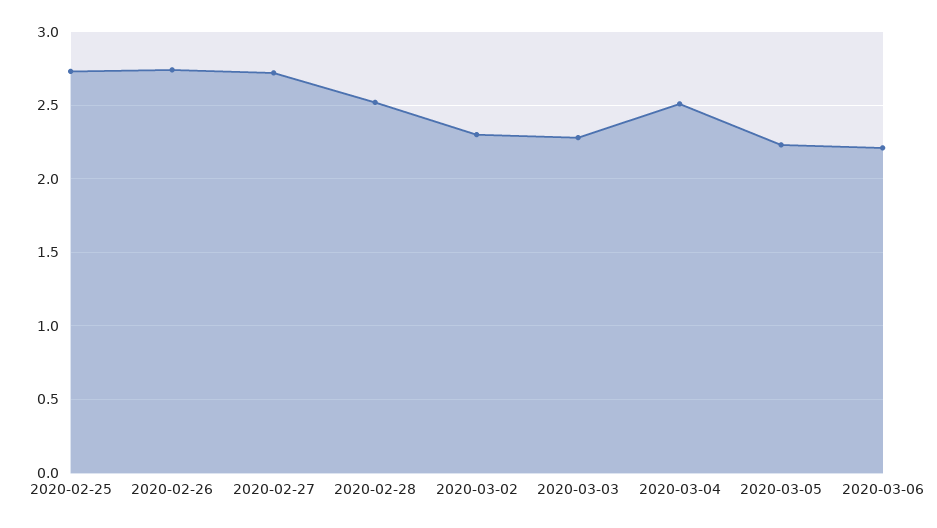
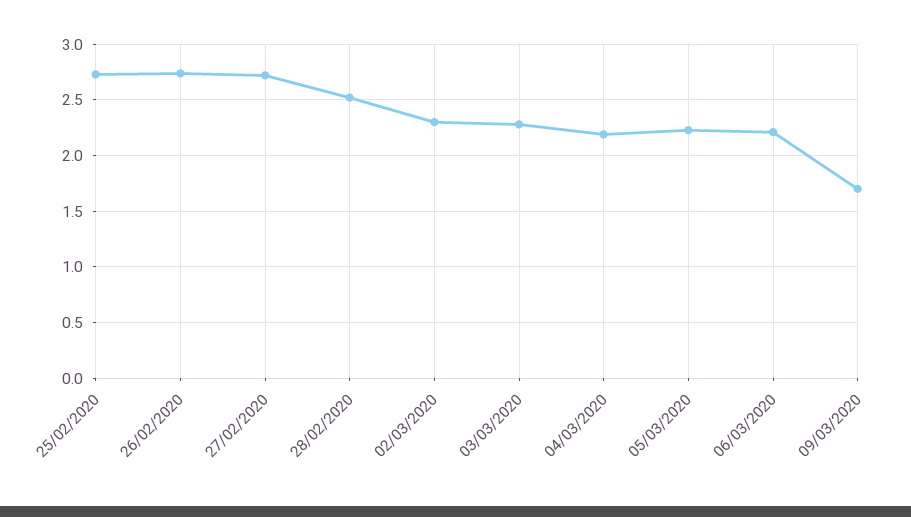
2020-03-04: 2.5 -> 2.2
09/03/2020: none -> 1.7

